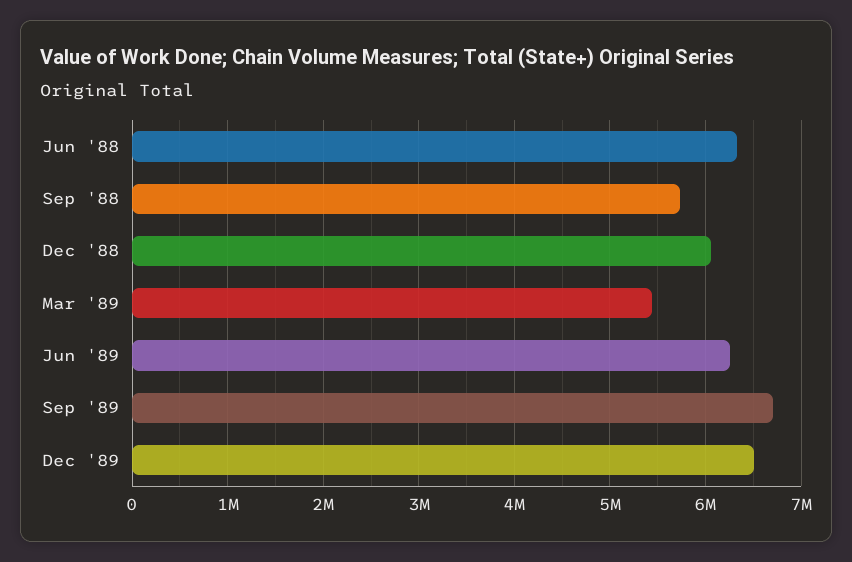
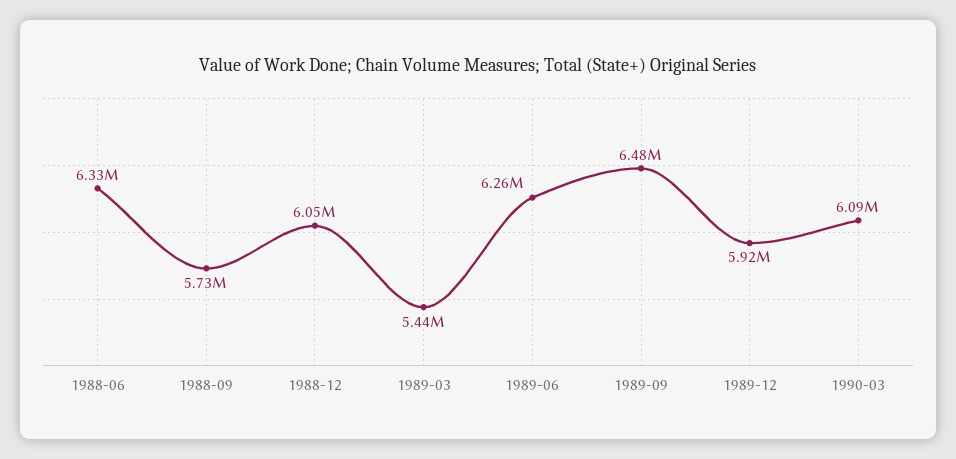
Sep '89: 6700000 -> 6480000
Dec '89: 6500000 -> 5920000
1990-03: none -> 6090000

